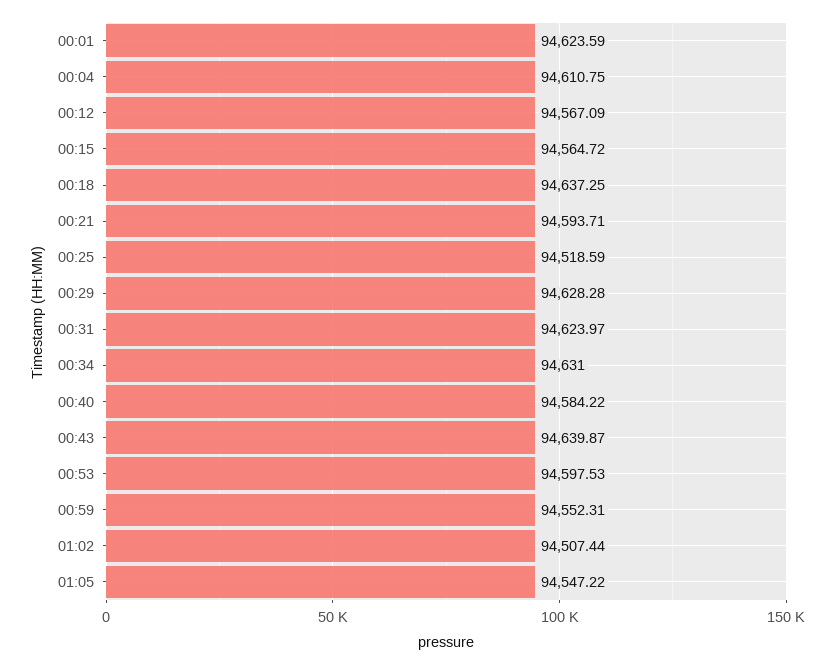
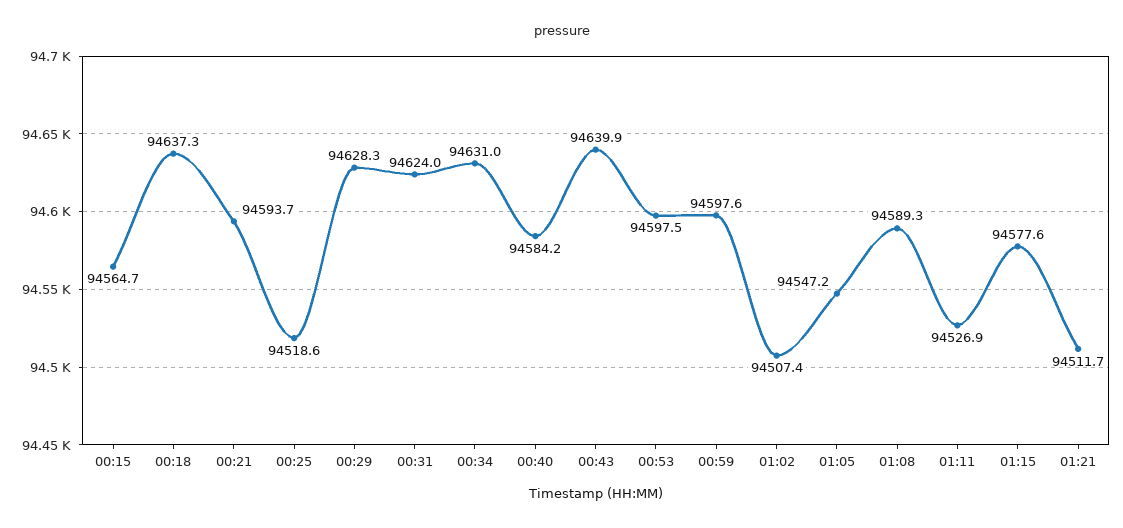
00:01: 94623.59 -> none
00:04: 94610.75 -> none
00:12: 94567.09 -> none
00:59: 94552.31 -> 94597.6
01:08: none -> 94589.3
01:11: none -> 94526.9
01:15: none -> 94577.6
01:21: none -> 94511.7

